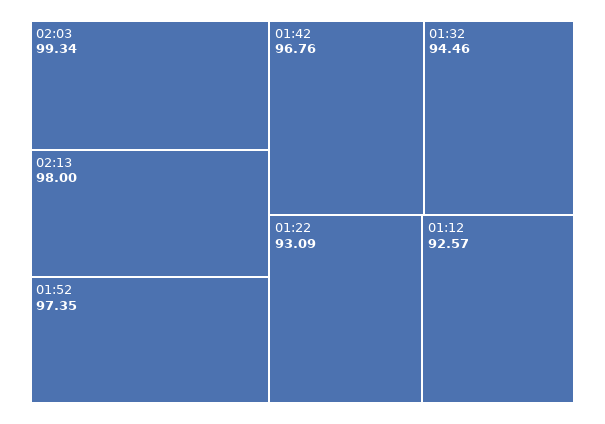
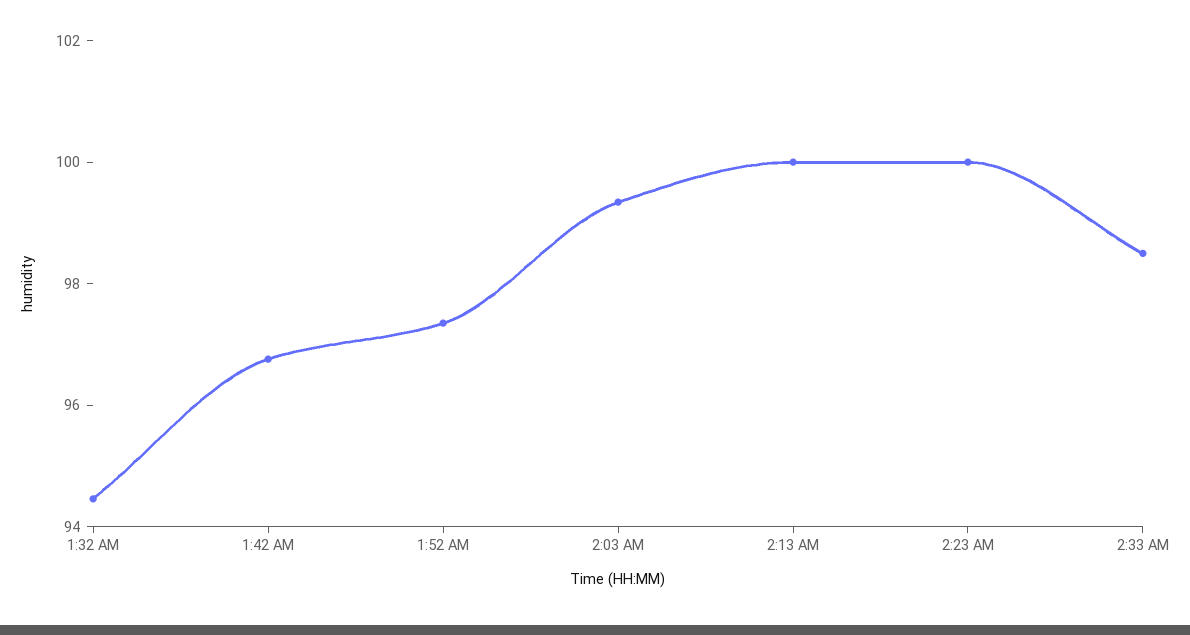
02:13: 98 -> 100
01:22: 93.09 -> none
01:12: 92.57 -> none
2:23 AM: none -> 100
2:33 AM: none -> 98.5

